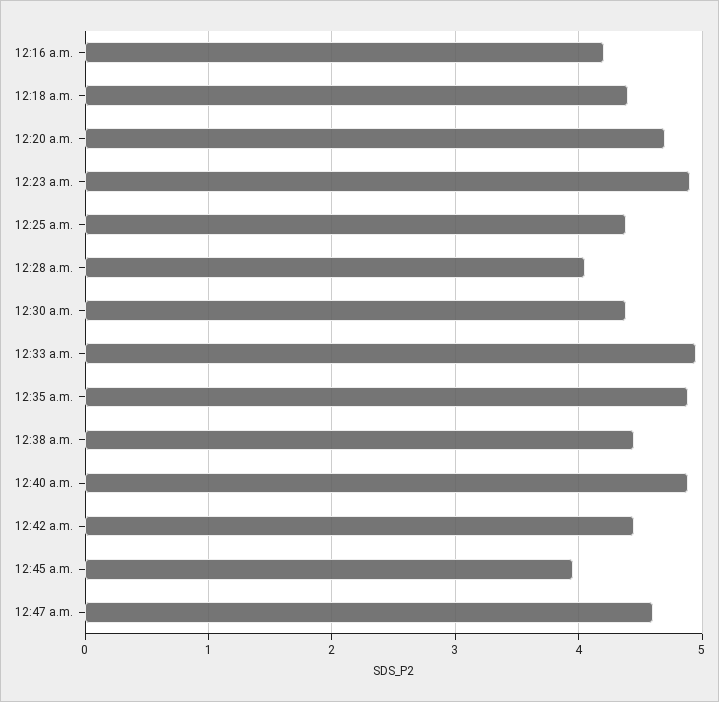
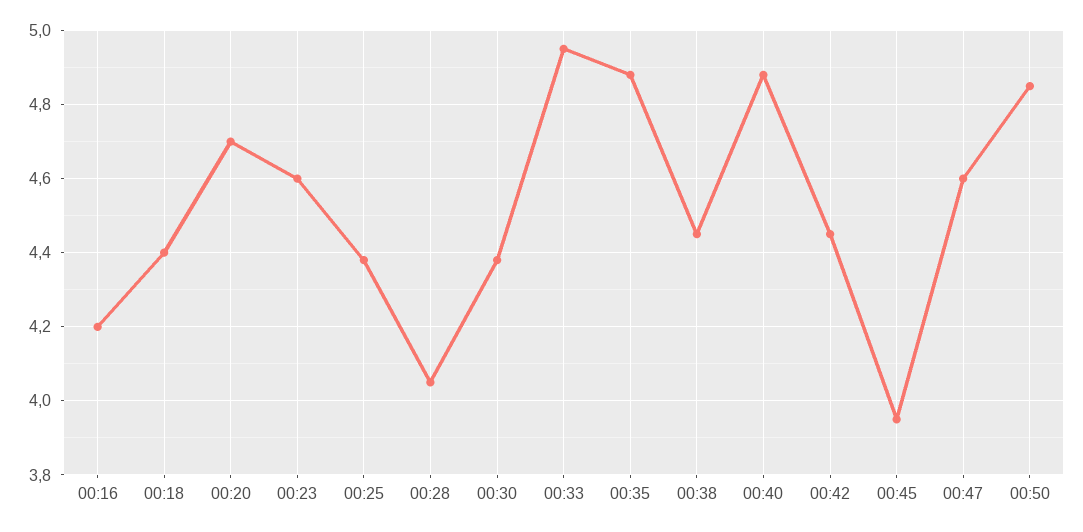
12:23 a.m.: 4.9 -> 4.6
00:50: none -> 4.85

